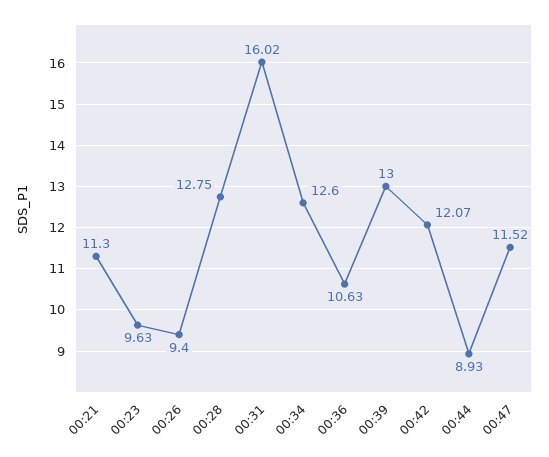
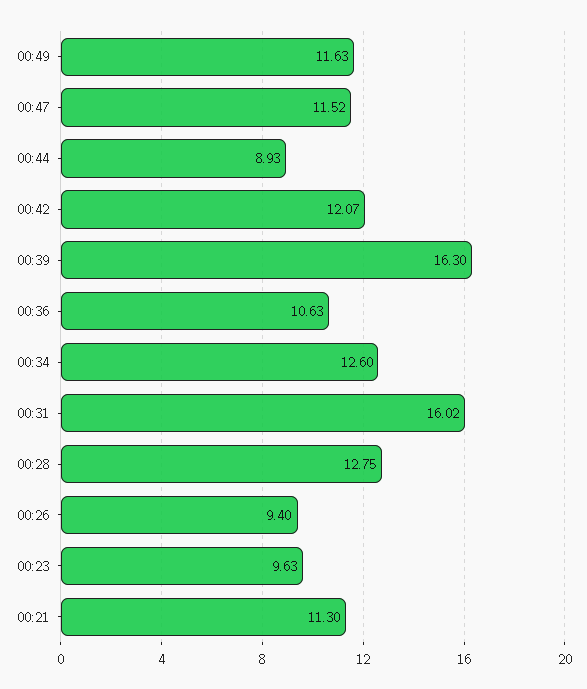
00:39: 13 -> 16.3
00:49: none -> 11.63

